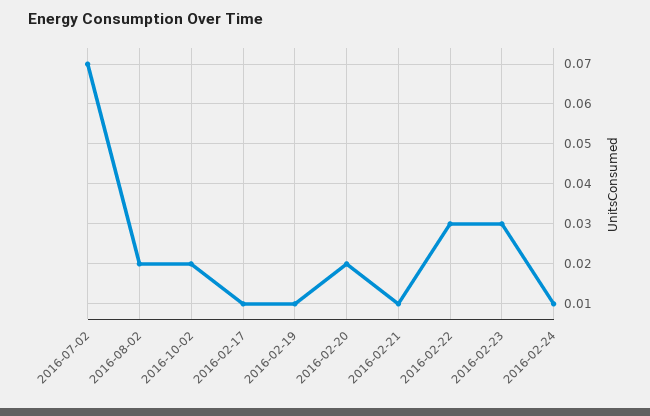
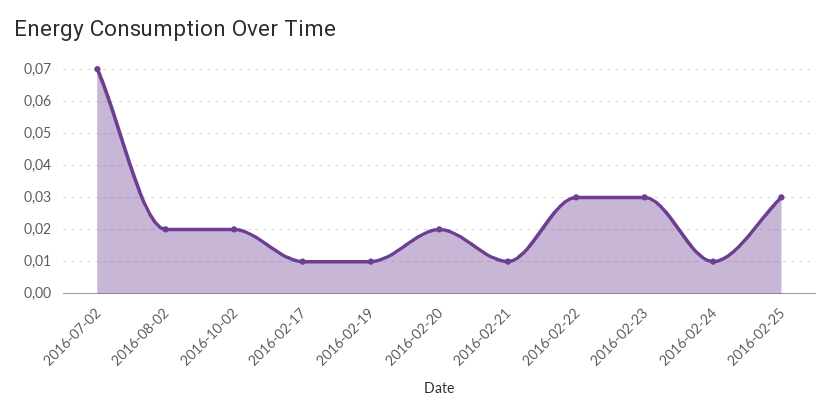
2016-02-25: none -> 0.03

